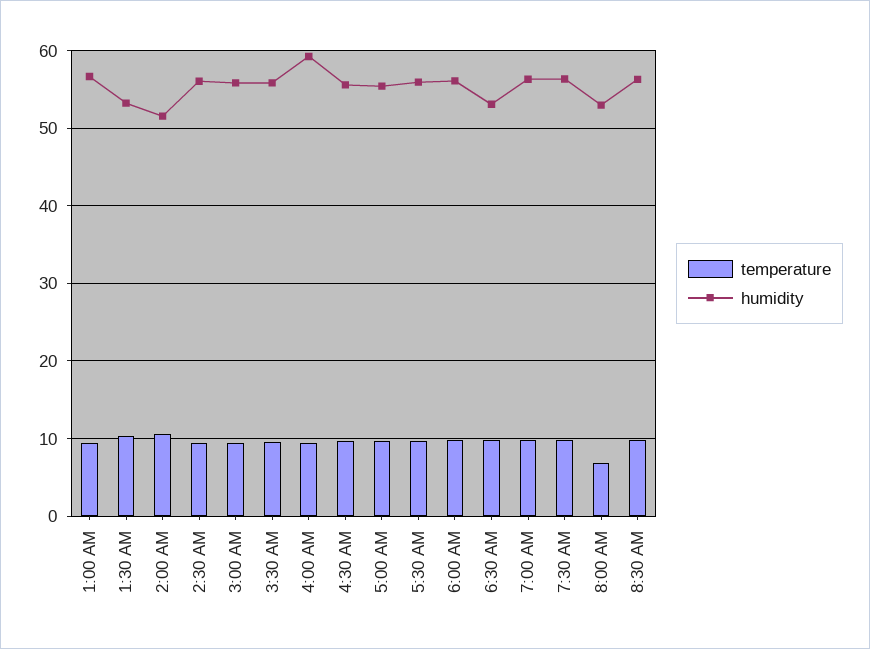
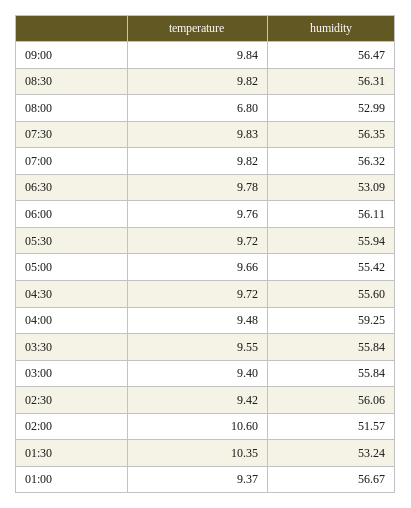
temperature, 09:00: none -> 9.84
humidity, 09:00: none -> 56.47

